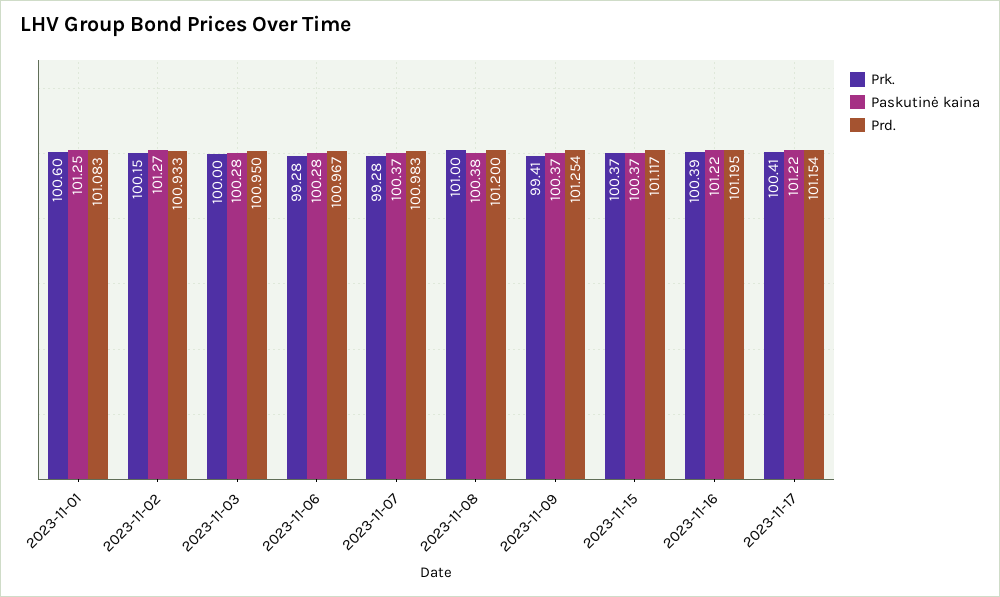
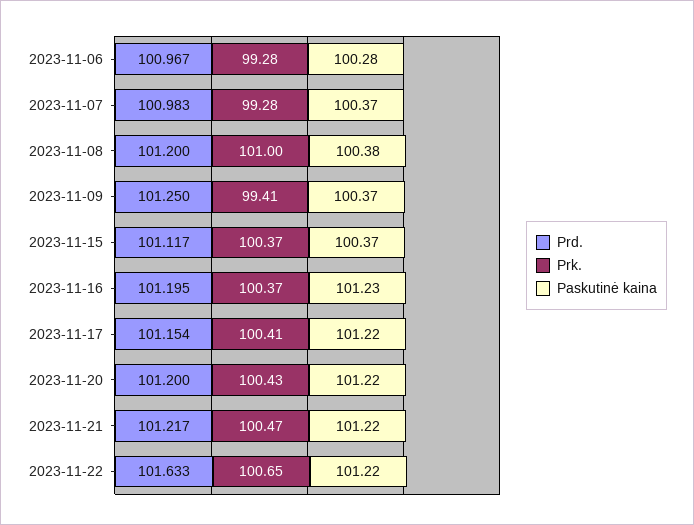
Prk., 2023-11-01: 100.6 -> none
Paskutinė kaina, 2023-11-01: 101.25 -> none
Prd., 2023-11-01: 101.083 -> none
Prk., 2023-11-02: 100.15 -> none
Paskutinė kaina, 2023-11-02: 101.27 -> none
Prd., 2023-11-02: 100.933 -> none
Prk., 2023-11-03: 100 -> none
Paskutinė kaina, 2023-11-03: 100.28 -> none
Prd., 2023-11-03: 100.95 -> none
Prd., 2023-11-09: 101.254 -> 101.25
Prk., 2023-11-16: 100.39 -> 100.37
Paskutinė kaina, 2023-11-16: 101.22 -> 101.23
Prd., 2023-11-20: none -> 101.2
Prk., 2023-11-20: none -> 100.43
Paskutinė kaina, 2023-11-20: none -> 101.22
Prd., 2023-11-21: none -> 101.217
Prk., 2023-11-21: none -> 100.47
Paskutinė kaina, 2023-11-21: none -> 101.22
Prd., 2023-11-22: none -> 101.633
Prk., 2023-11-22: none -> 100.65
Paskutinė kaina, 2023-11-22: none -> 101.22

